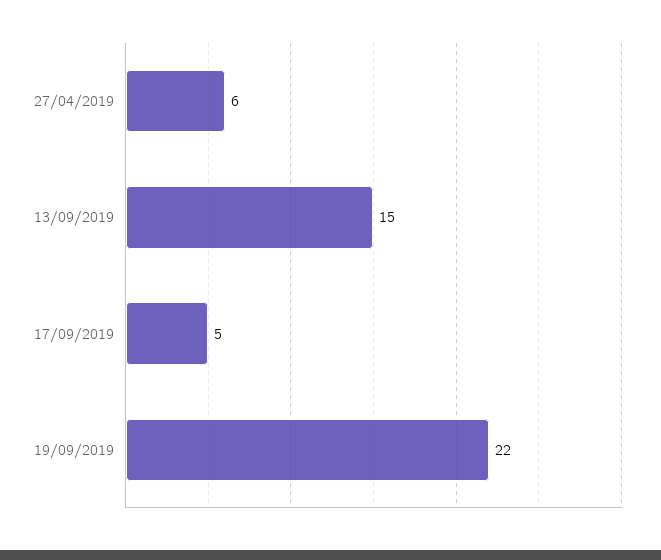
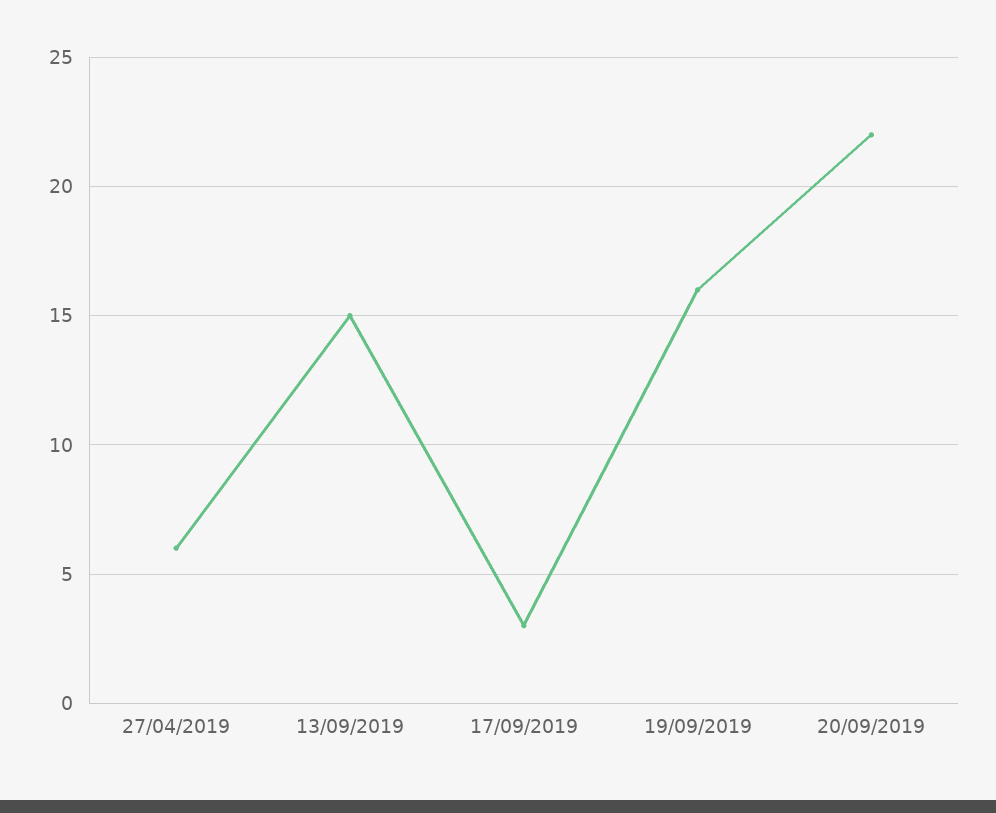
17/09/2019: 5 -> 3
19/09/2019: 22 -> 16
20/09/2019: none -> 22

